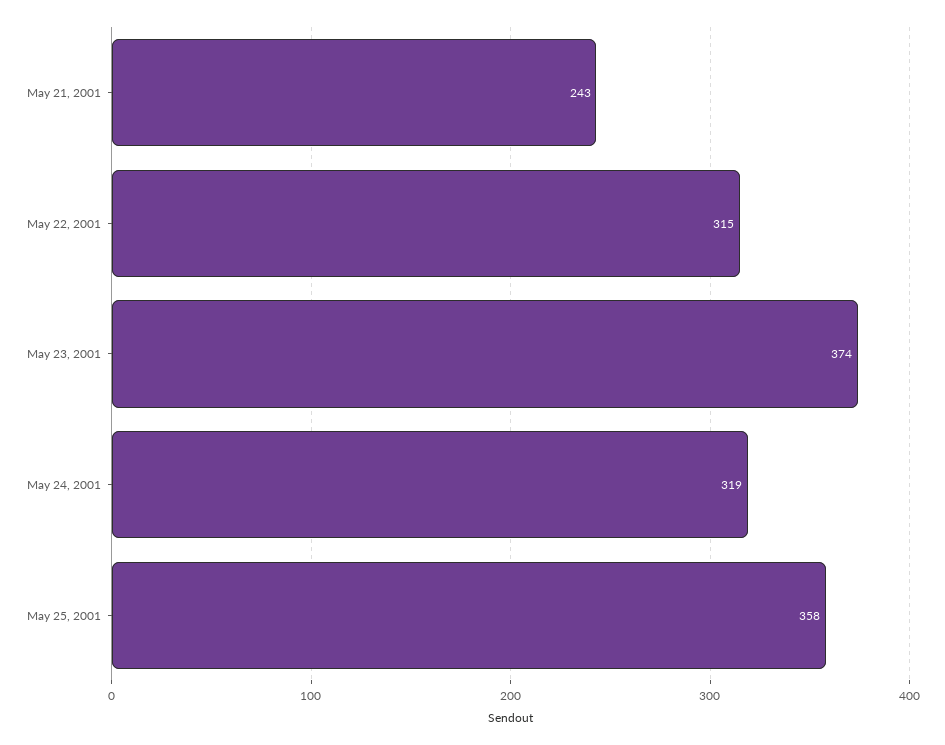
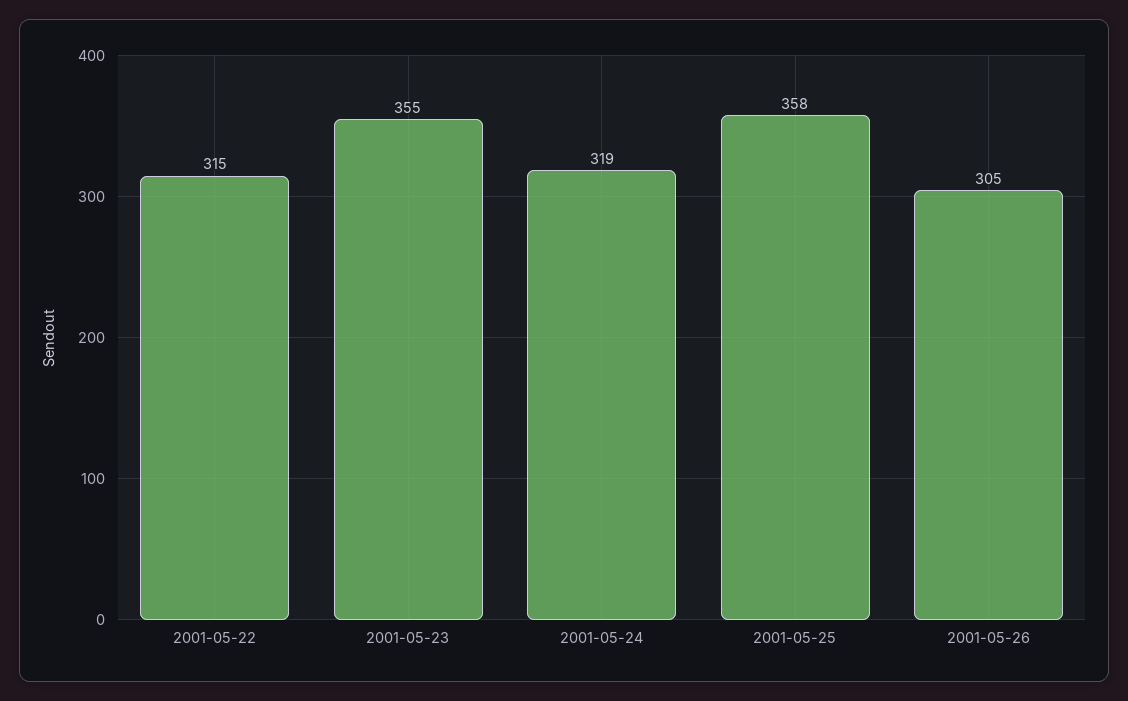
May 21, 2001: 243 -> none
May 23, 2001: 374 -> 355
2001-05-26: none -> 305

